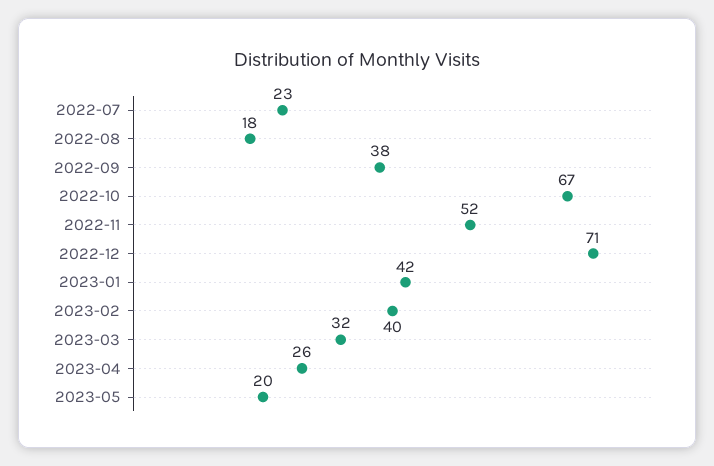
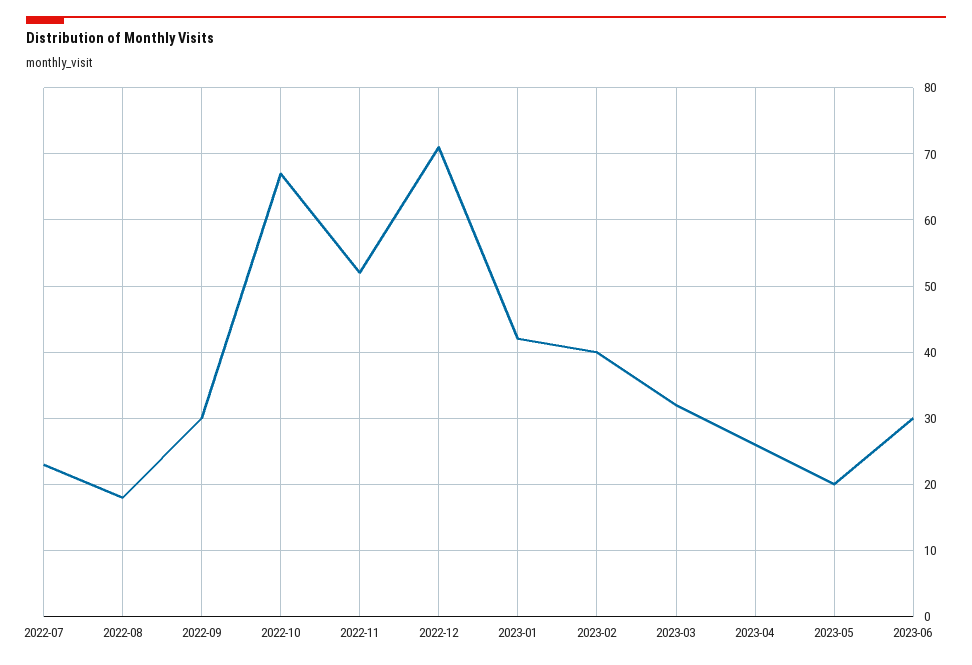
2022-09: 38 -> 30
2023-06: none -> 30

